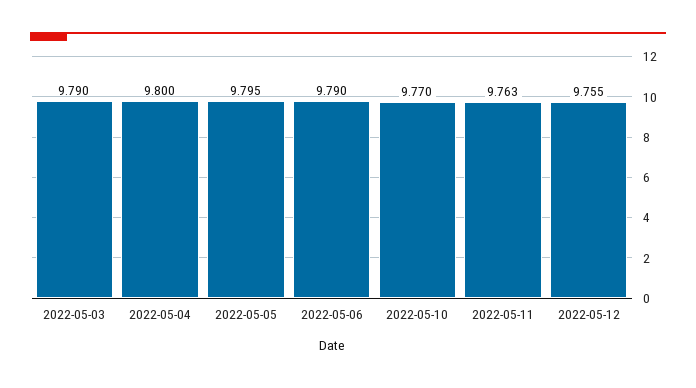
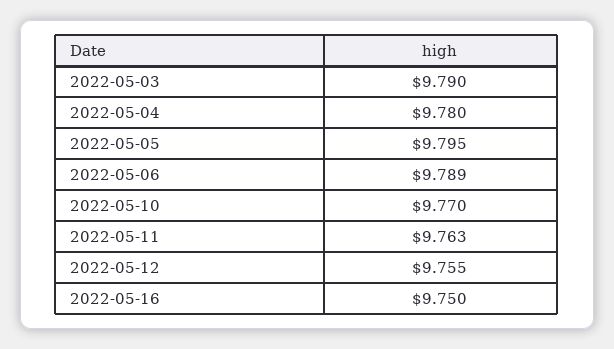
2022-05-04: 9.8 -> 9.78
2022-05-06: 9.79 -> 9.789
2022-05-16: none -> 9.75

